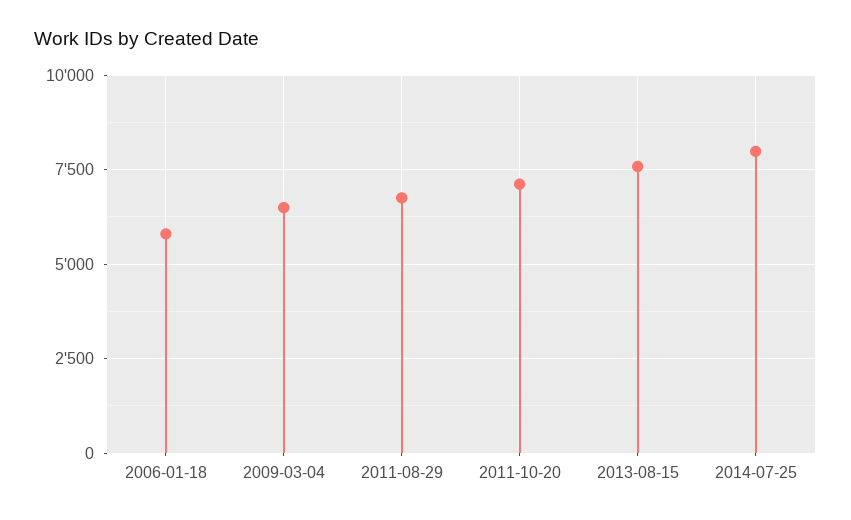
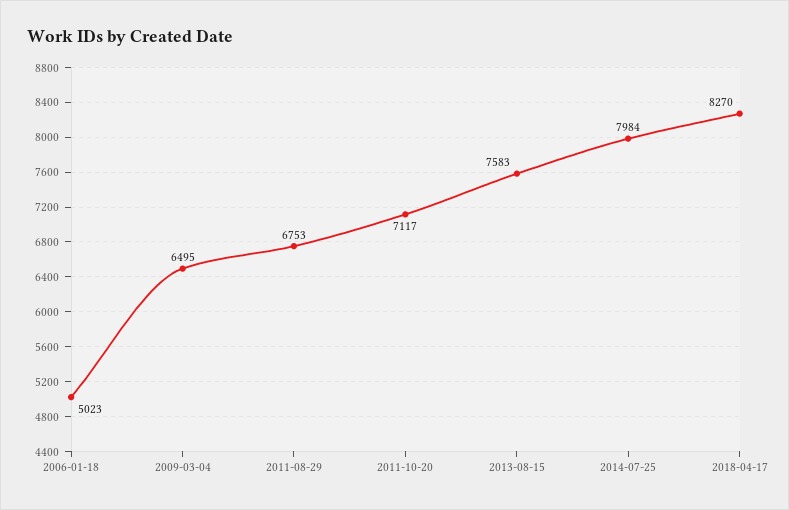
2006-01-18: 5750 -> 5023
2018-04-17: none -> 8270

